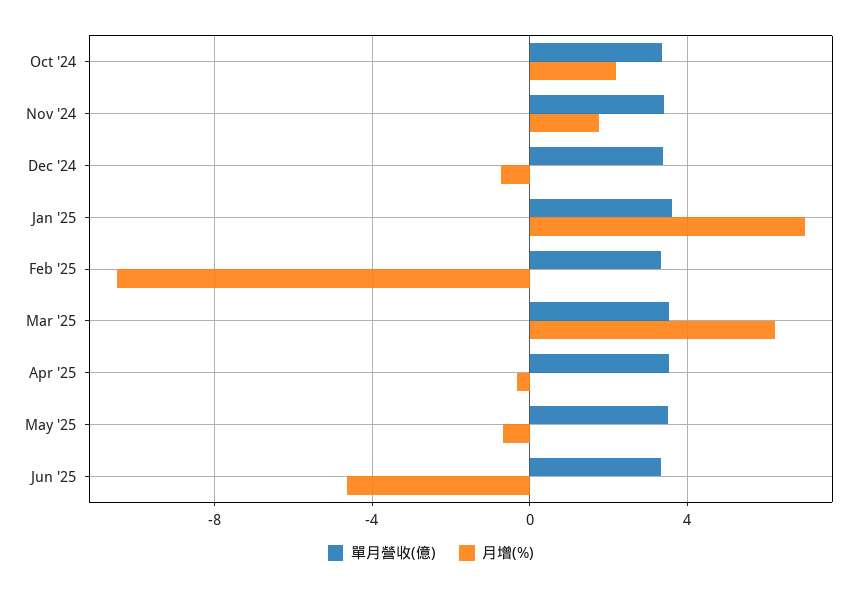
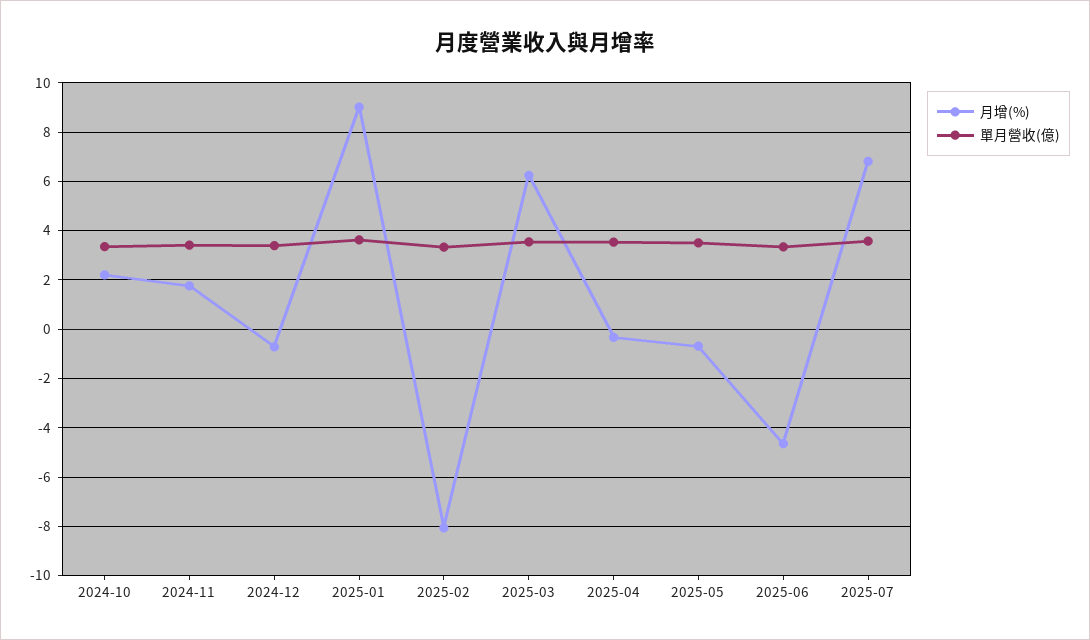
月增(%), Jan '25: 7 -> 9
月增(%), Feb '25: -10.5 -> -8
月增(%), 2025-07: none -> 6.75
單月營收(億), 2025-07: none -> 3.5

